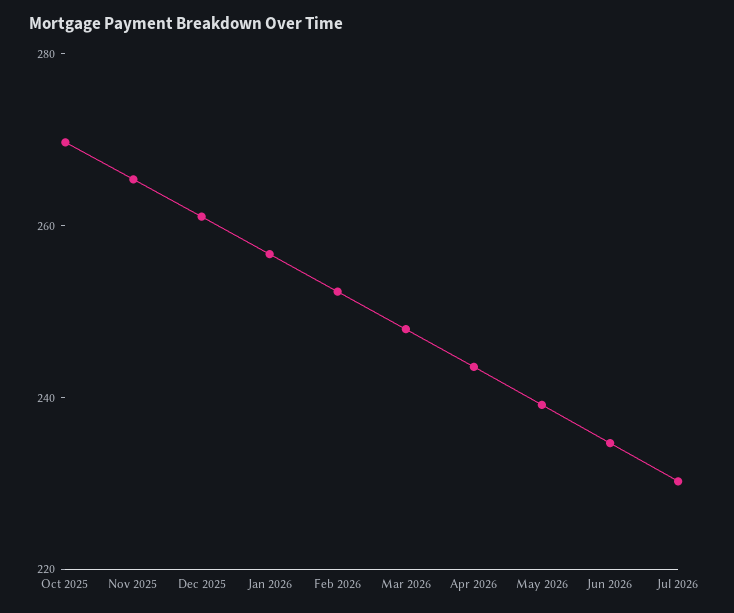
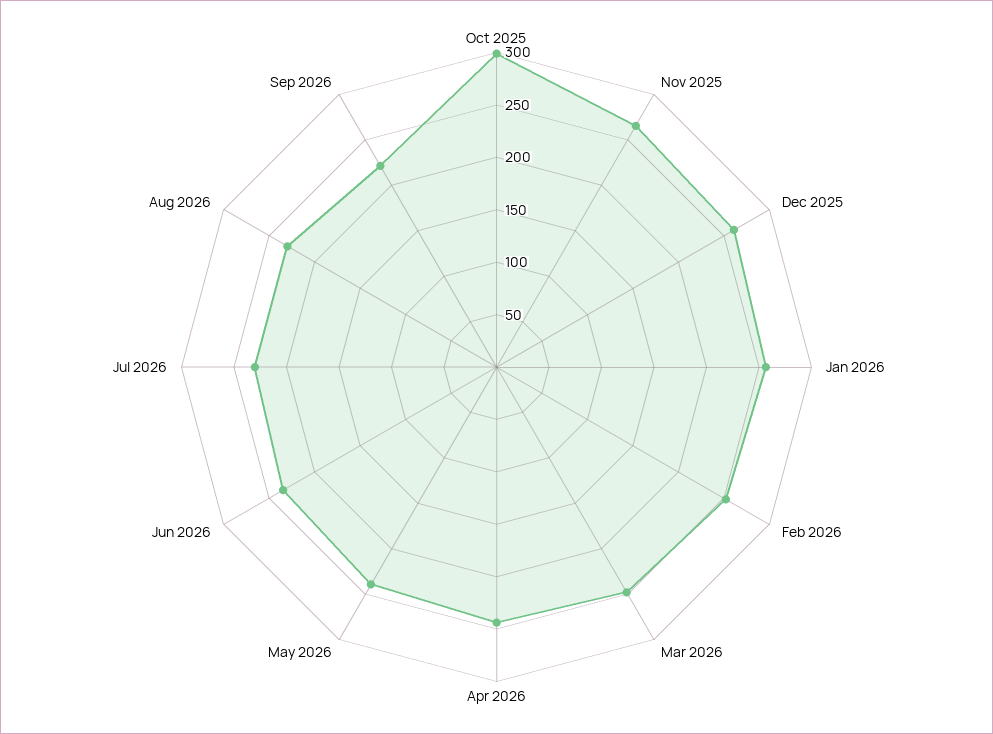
Oct 2025: 270 -> 300
Aug 2026: none -> 230
Sep 2026: none -> 220

